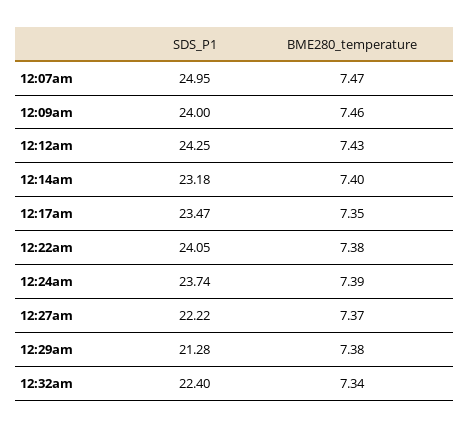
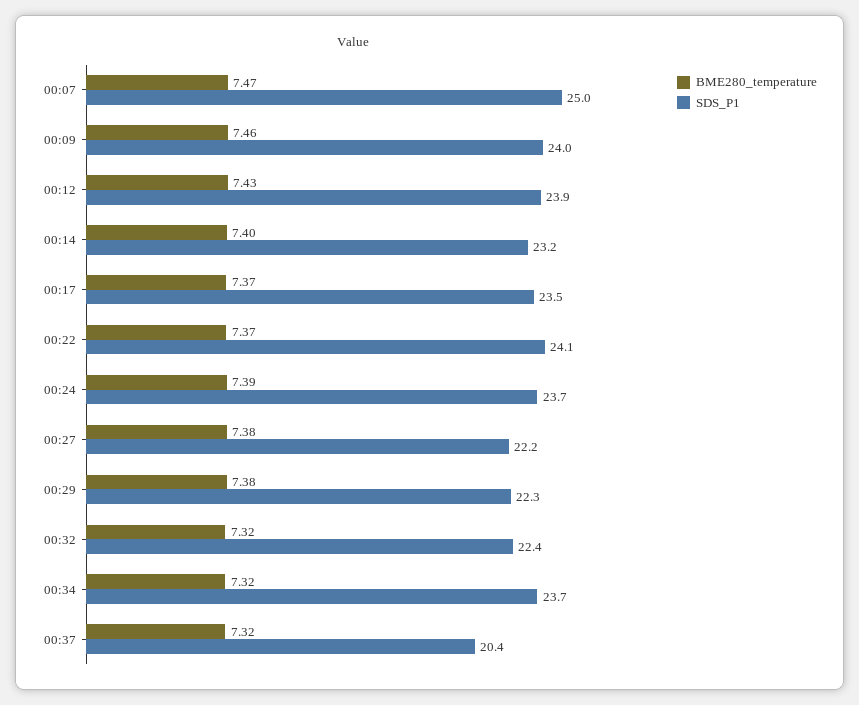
SDS_P1, 12:12am: 24.25 -> 23.9
BME280_temperature, 12:17am: 7.35 -> 7.37
BME280_temperature, 12:22am: 7.38 -> 7.37
BME280_temperature, 12:27am: 7.37 -> 7.38
SDS_P1, 12:29am: 21.28 -> 22.3
BME280_temperature, 12:32am: 7.34 -> 7.32
BME280_temperature, 00:34: none -> 7.32
SDS_P1, 00:34: none -> 23.7
BME280_temperature, 00:37: none -> 7.32
SDS_P1, 00:37: none -> 20.4

